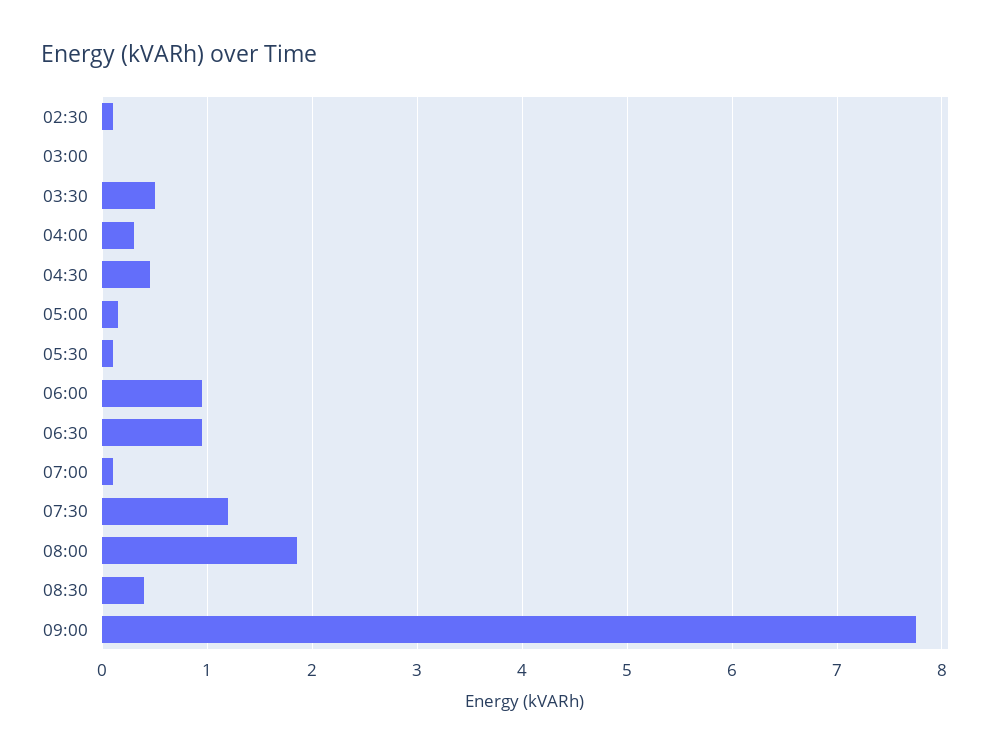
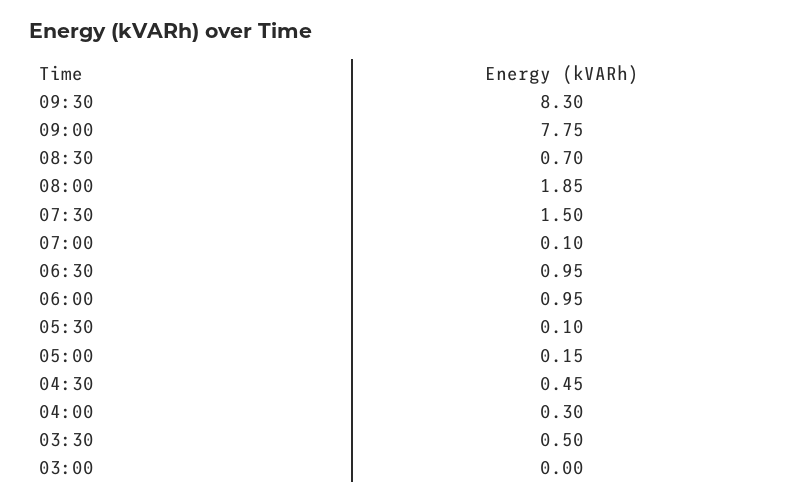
02:30: 0.1 -> none
07:30: 1.2 -> 1.5
08:30: 0.4 -> 0.7
09:30: none -> 8.3

